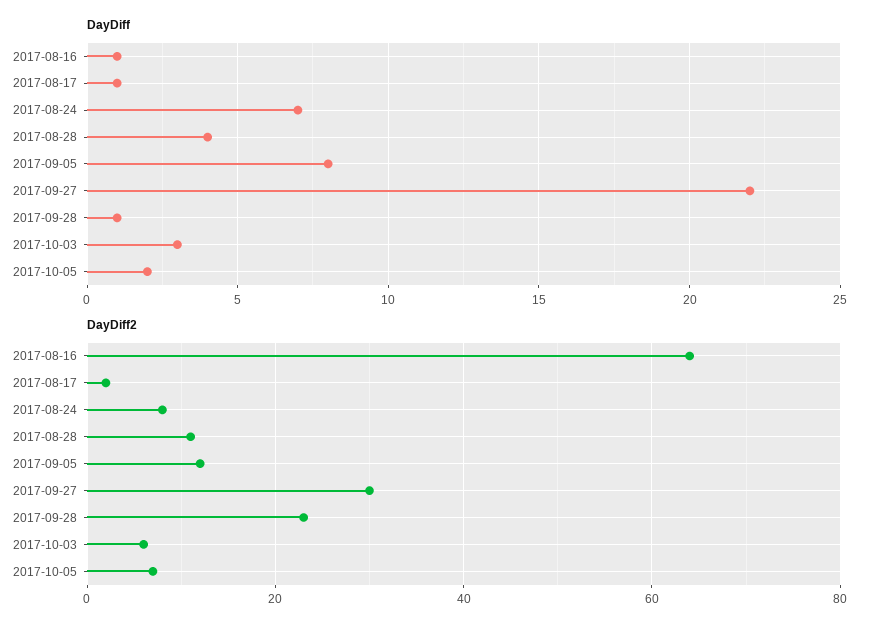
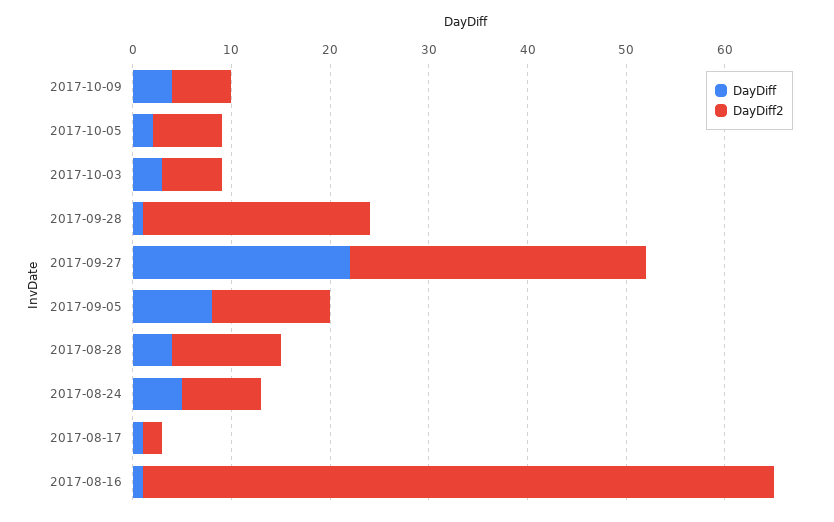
DayDiff, 2017-08-24: 7 -> 5
DayDiff, 2017-10-09: none -> 4
DayDiff2, 2017-10-09: none -> 6

